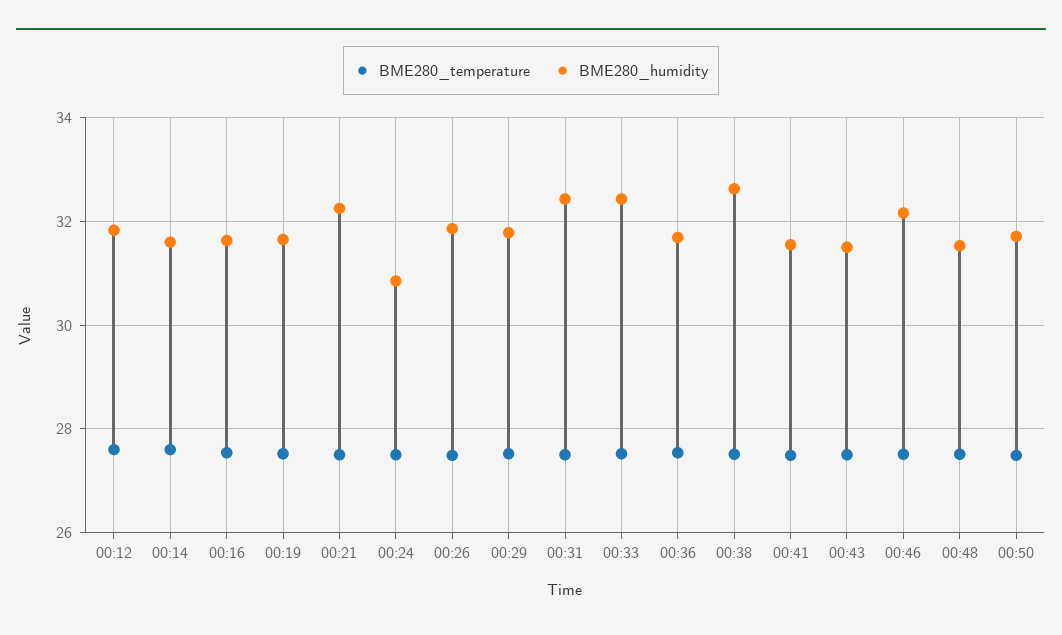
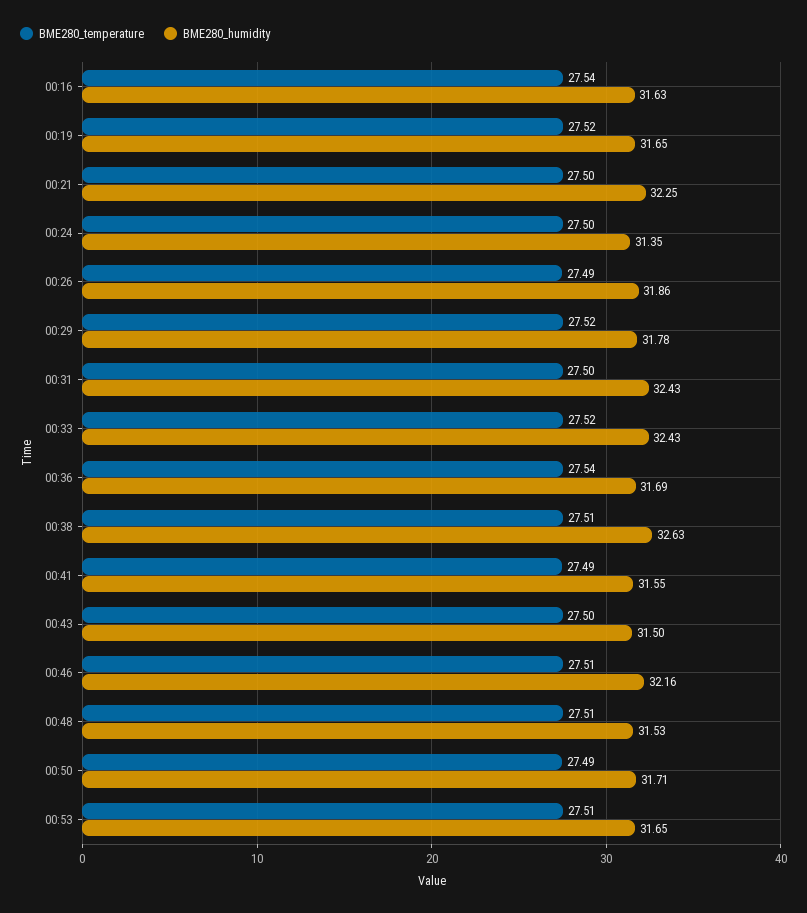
BME280_temperature, 00:12: 27.6 -> none
BME280_humidity, 00:12: 31.8 -> none
BME280_temperature, 00:14: 27.6 -> none
BME280_humidity, 00:14: 31.6 -> none
BME280_humidity, 00:24: 30.8 -> 31.35
BME280_temperature, 00:53: none -> 27.51
BME280_humidity, 00:53: none -> 31.65

